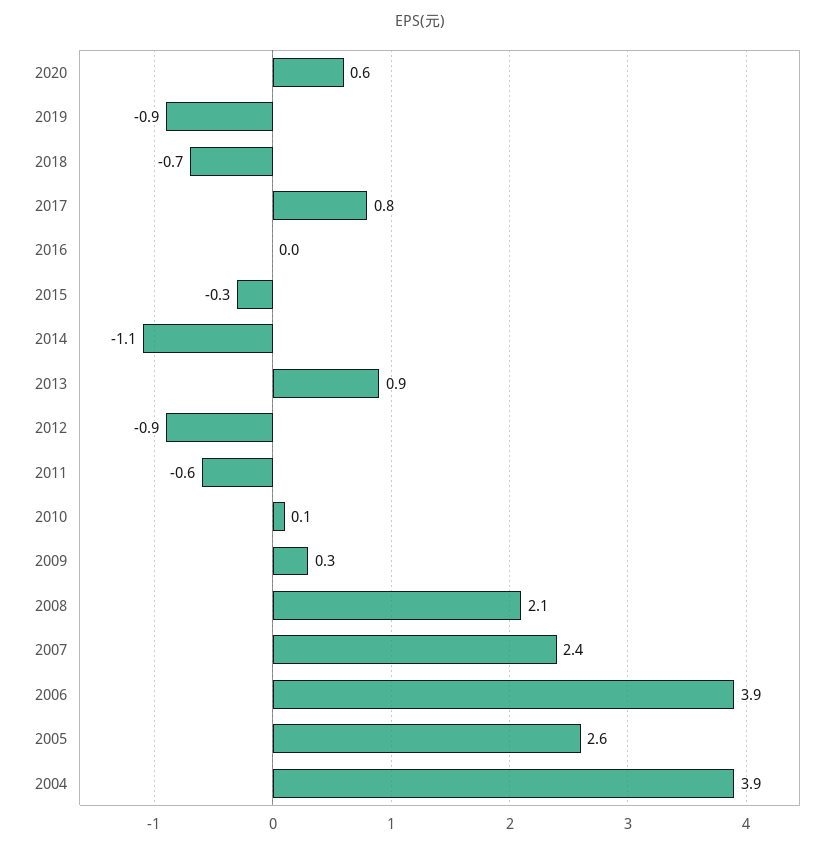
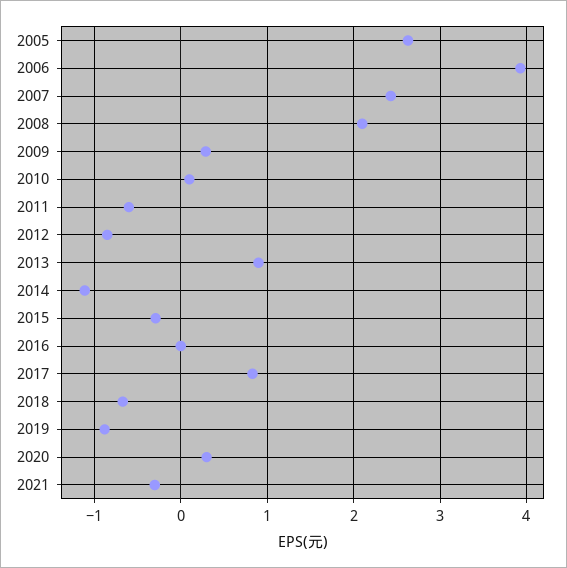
2020: 0.6 -> 0.3
2004: 3.9 -> none
2021: none -> -0.3

